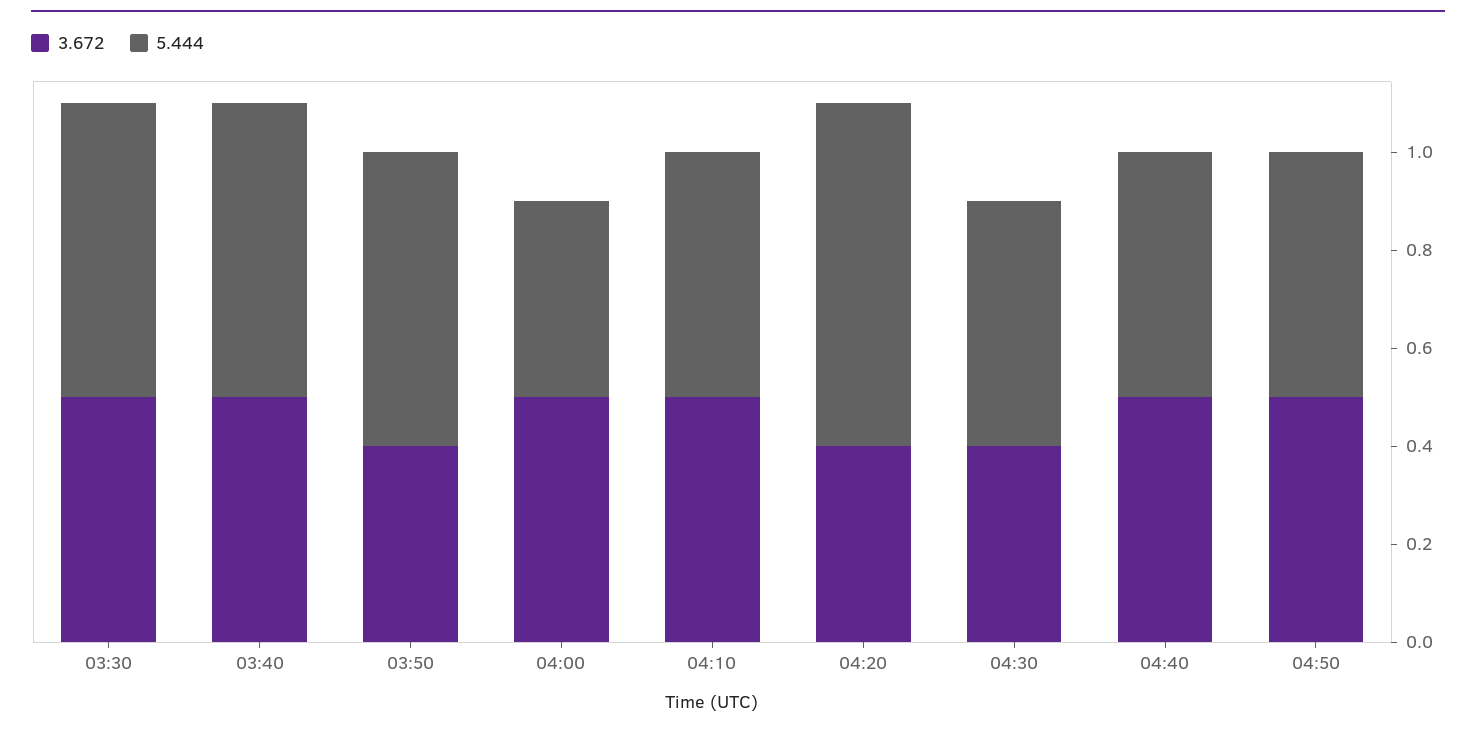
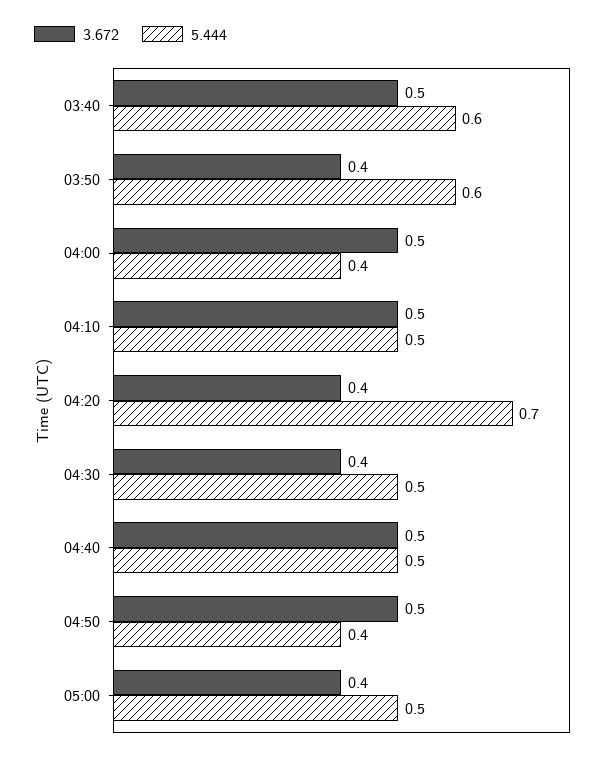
3.672, 03:30: 0.5 -> none
5.444, 03:30: 0.6 -> none
5.444, 04:50: 0.5 -> 0.4
3.672, 05:00: none -> 0.4
5.444, 05:00: none -> 0.5

